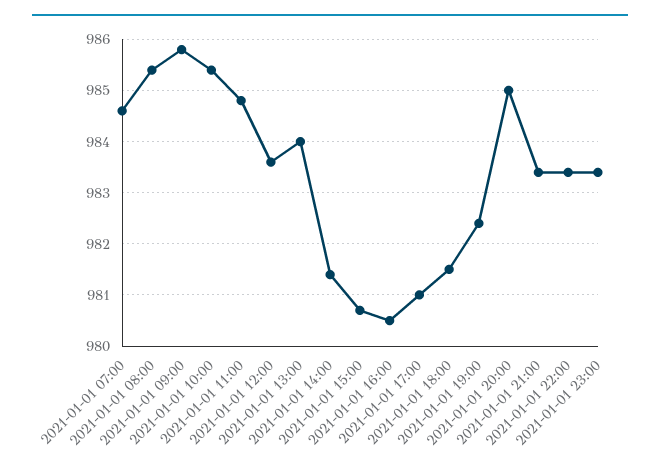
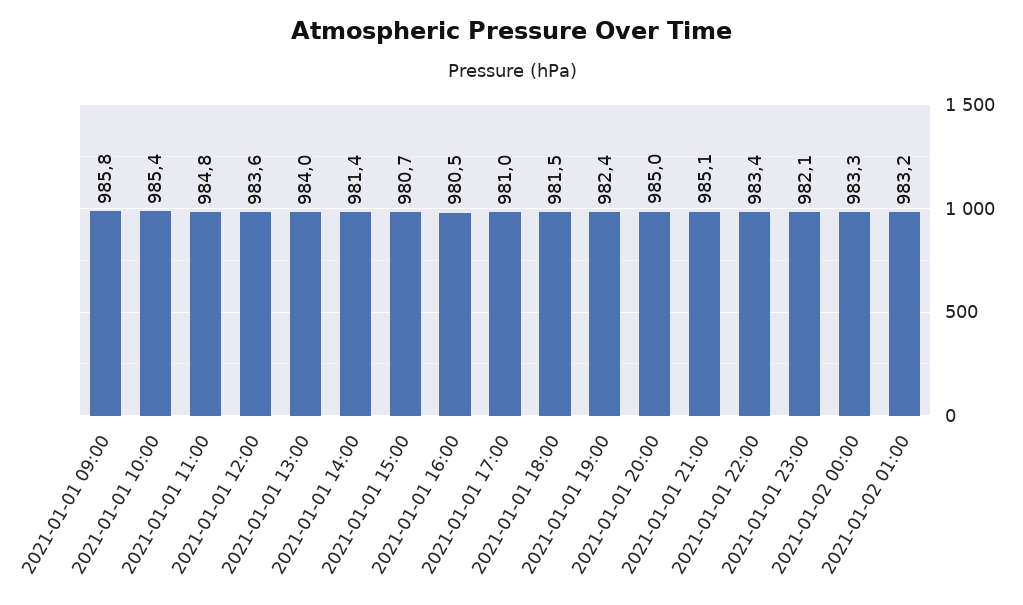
2021-01-01 07:00: 984.5 -> none
2021-01-01 08:00: 985.5 -> none
2021-01-01 21:00: 983.5 -> 985.1
2021-01-01 23:00: 983.5 -> 982.1
2021-01-02 00:00: none -> 983.3
2021-01-02 01:00: none -> 983.2

